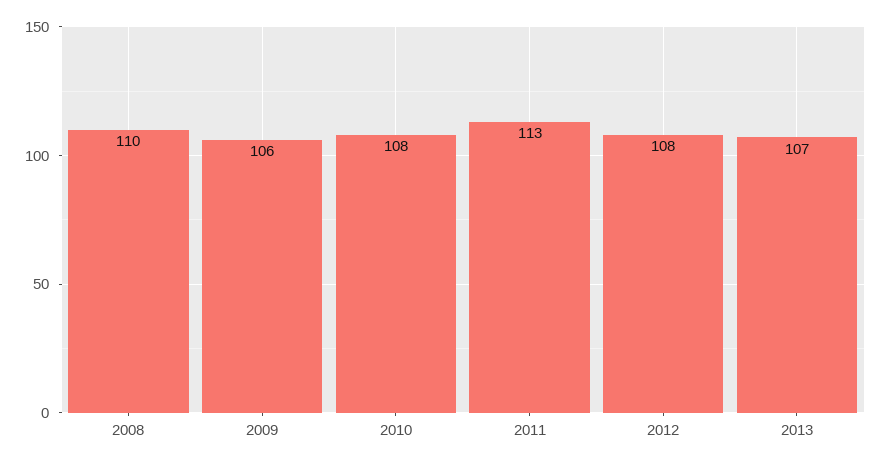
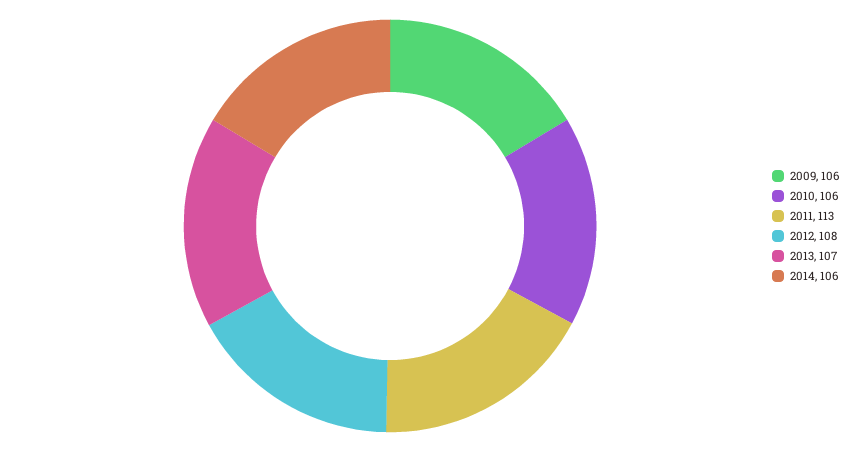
2008: 110 -> none
2010: 108 -> 106
2014: none -> 106

